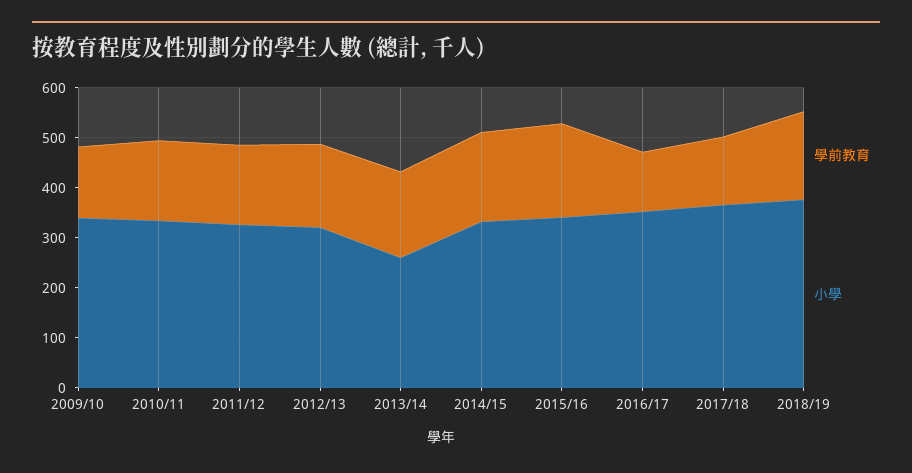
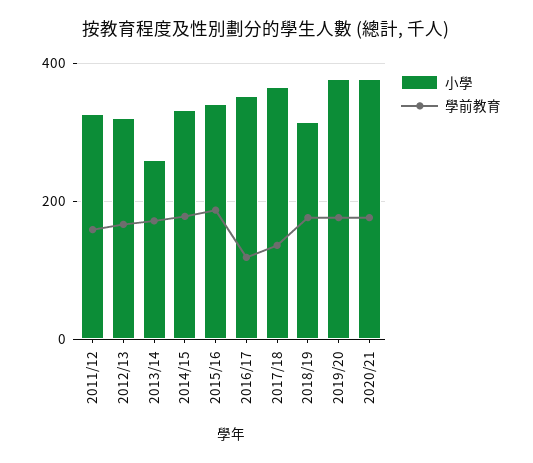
學前教育, 2009/10: 140 -> none
小學, 2009/10: 340 -> none
學前教育, 2010/11: 160 -> none
小學, 2010/11: 340 -> none
小學, 2018/19: 380 -> 320
小學, 2019/20: none -> 380
學前教育, 2019/20: none -> 180
小學, 2020/21: none -> 380
學前教育, 2020/21: none -> 180

